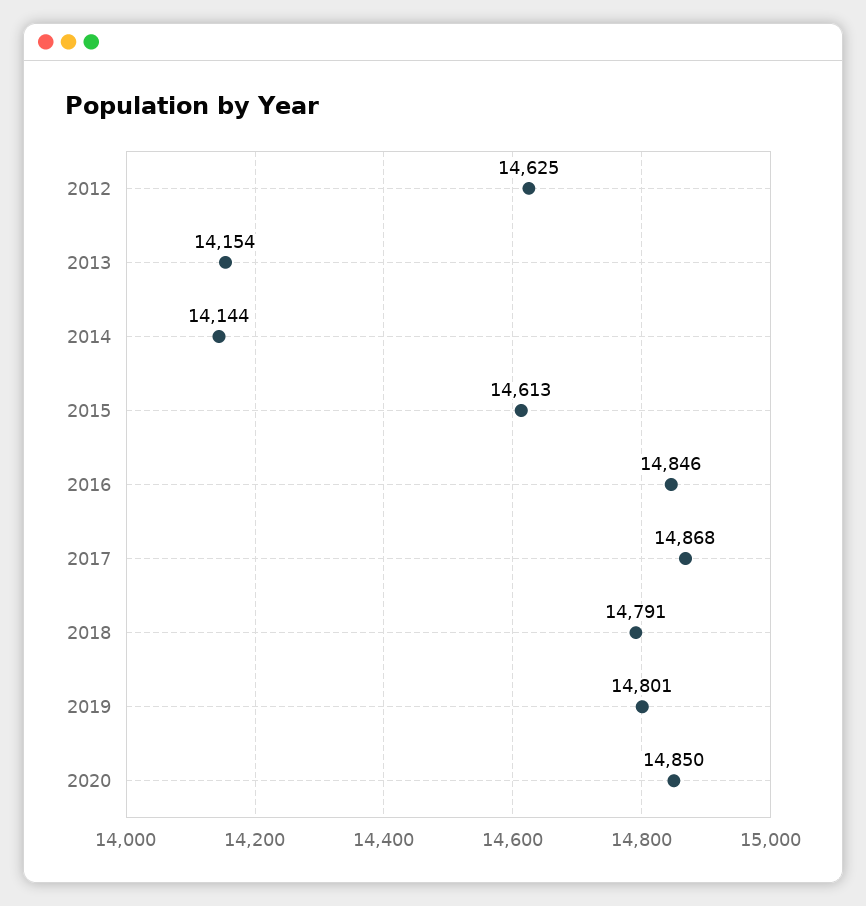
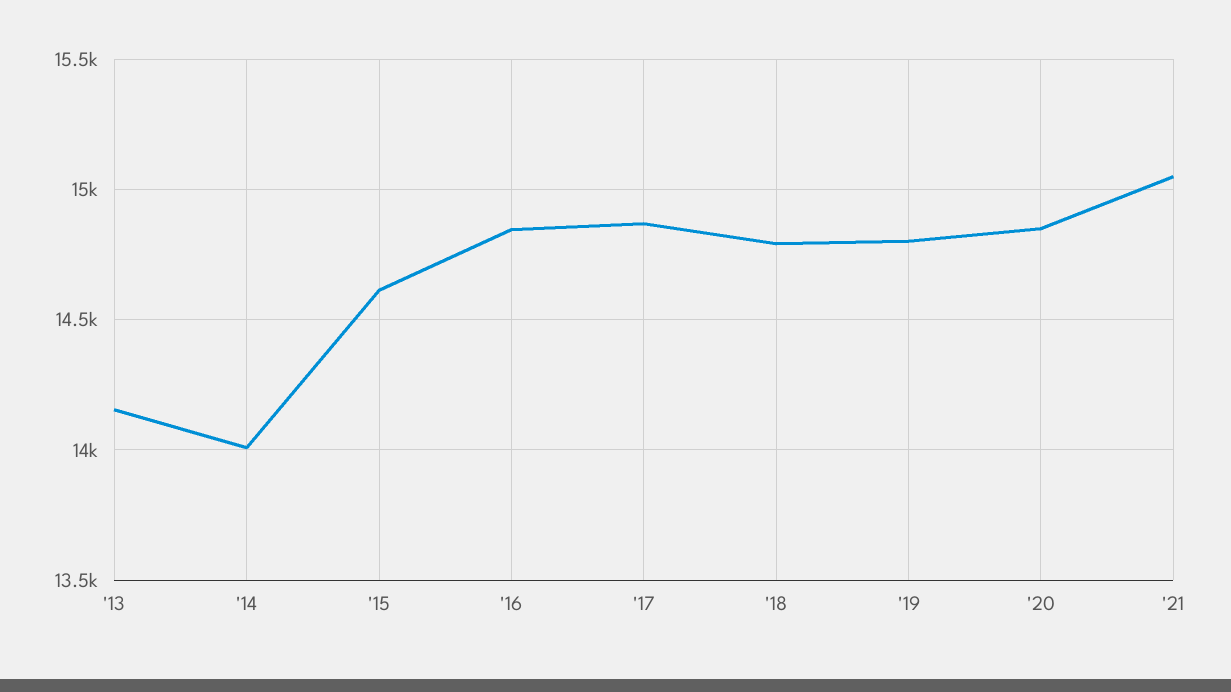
2012: 14625 -> none
2014: 14144 -> 14000
'21: none -> 15050

